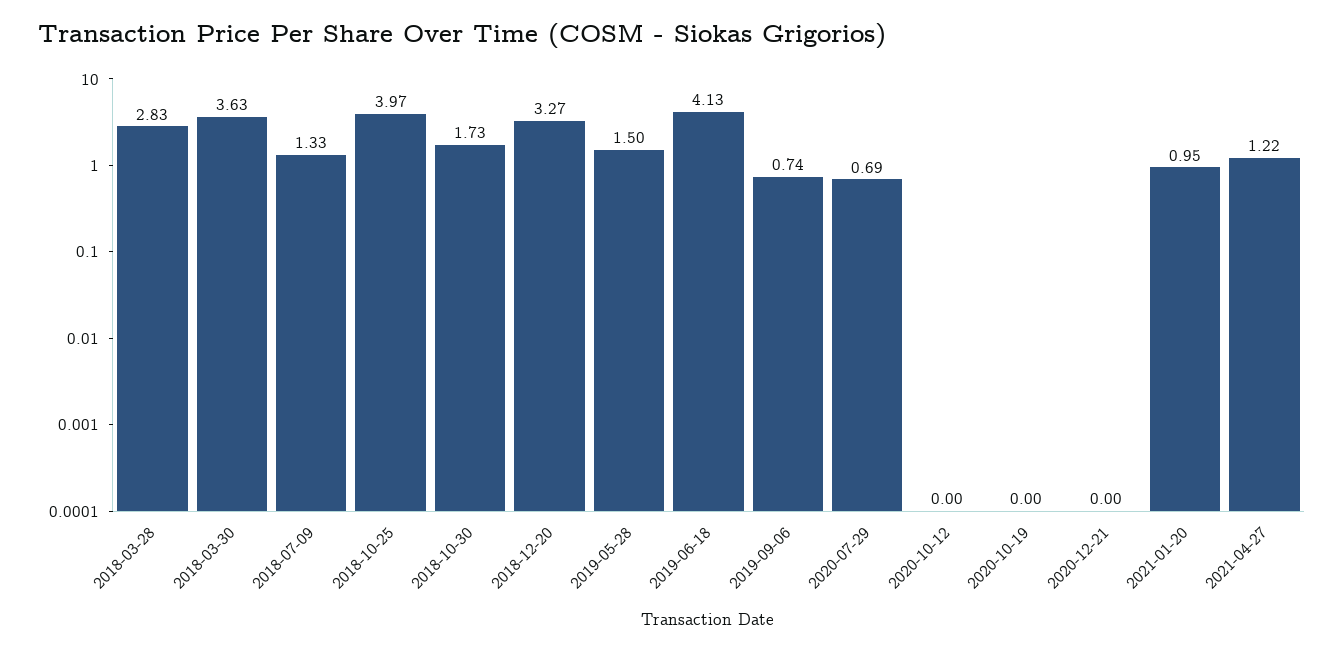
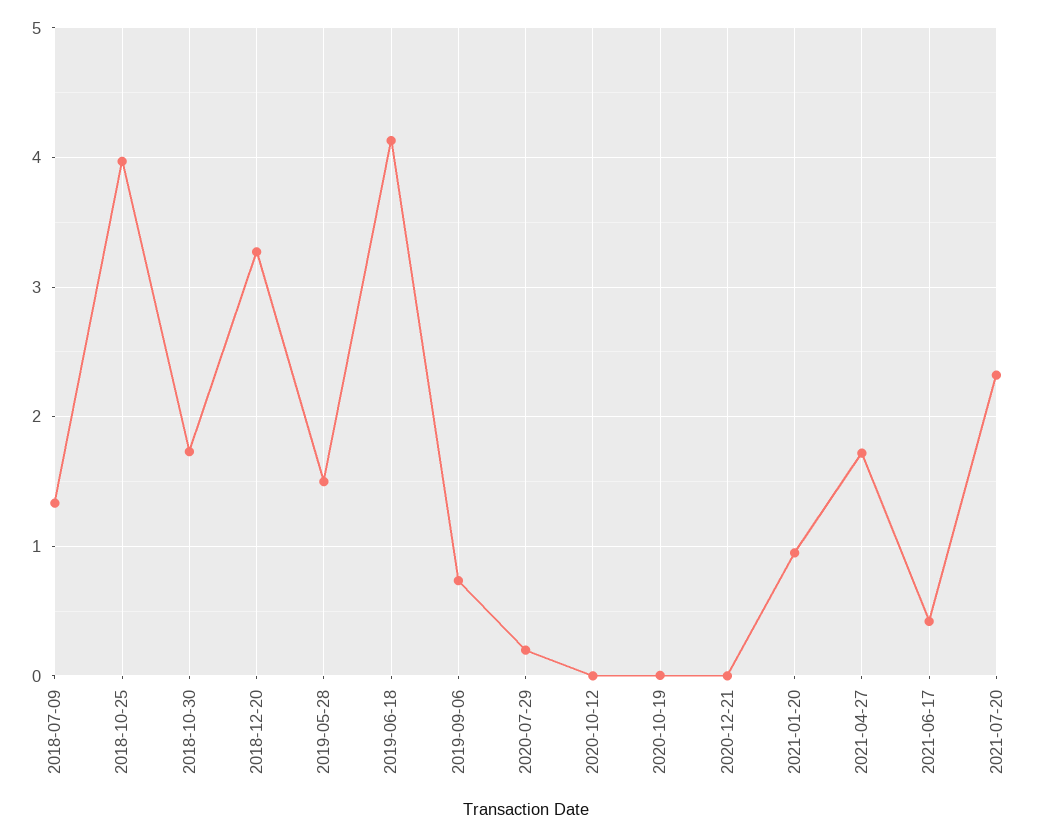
2018-03-28: 2.83 -> none
2018-03-30: 3.63 -> none
2020-07-29: 0.69 -> 0.2
2021-04-27: 1.22 -> 1.7
2021-06-17: none -> 0.4
2021-07-20: none -> 2.3

